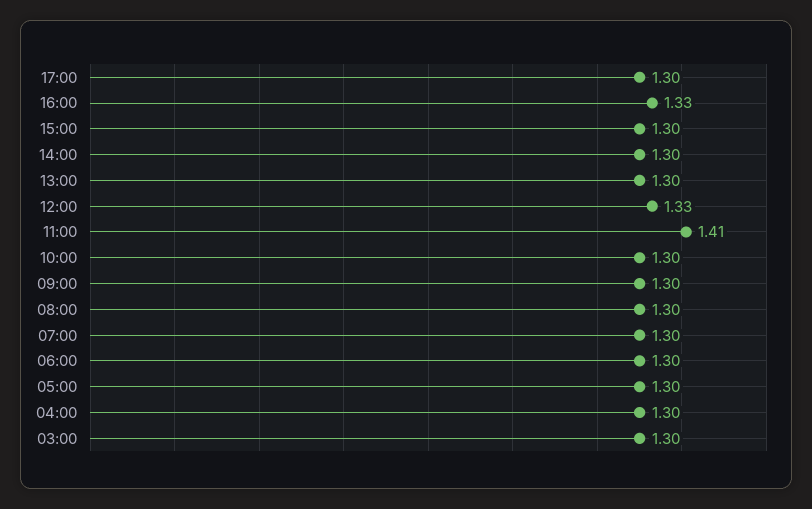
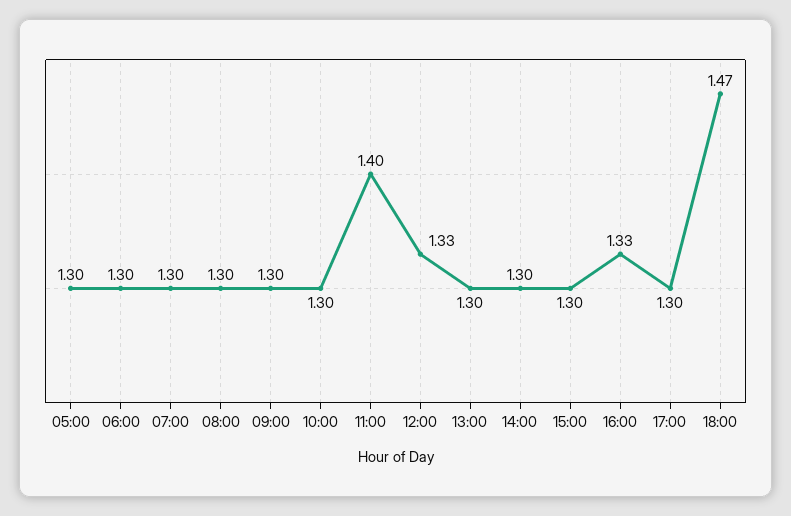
11:00: 1.41 -> 1.4
04:00: 1.3 -> none
03:00: 1.3 -> none
18:00: none -> 1.47

